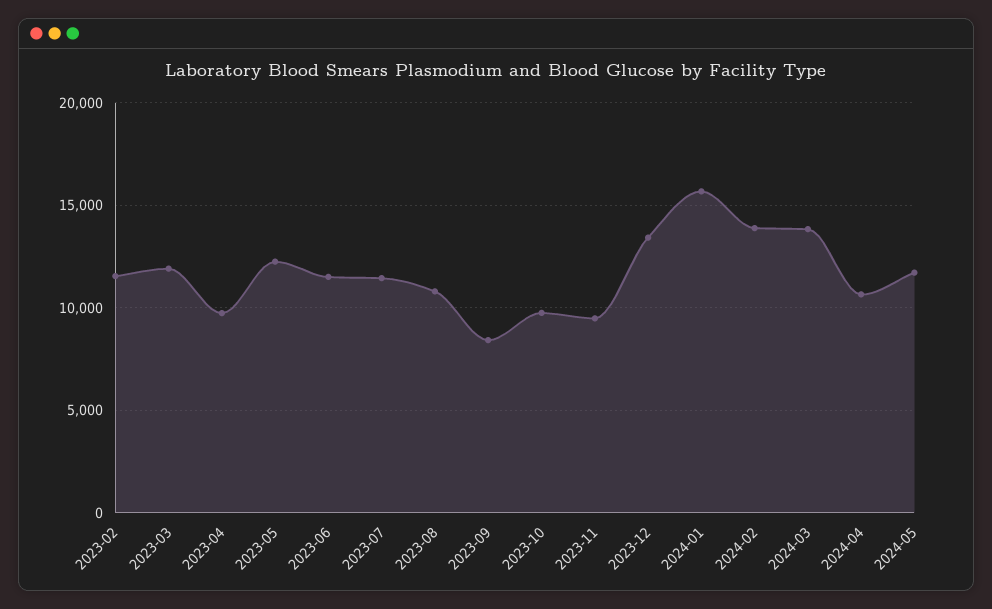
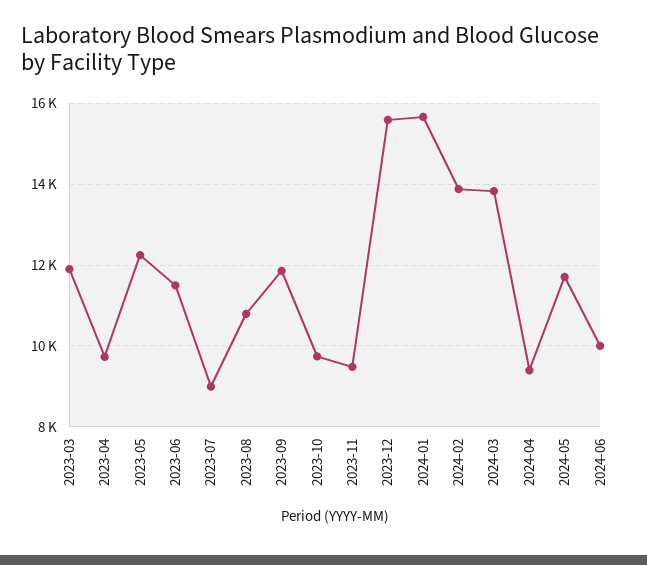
2023-02: 11500 -> none
2023-07: 11500 -> 9000
2023-09: 8500 -> 11800
2023-12: 13500 -> 15600
2024-04: 10500 -> 9400
2024-06: none -> 10000

